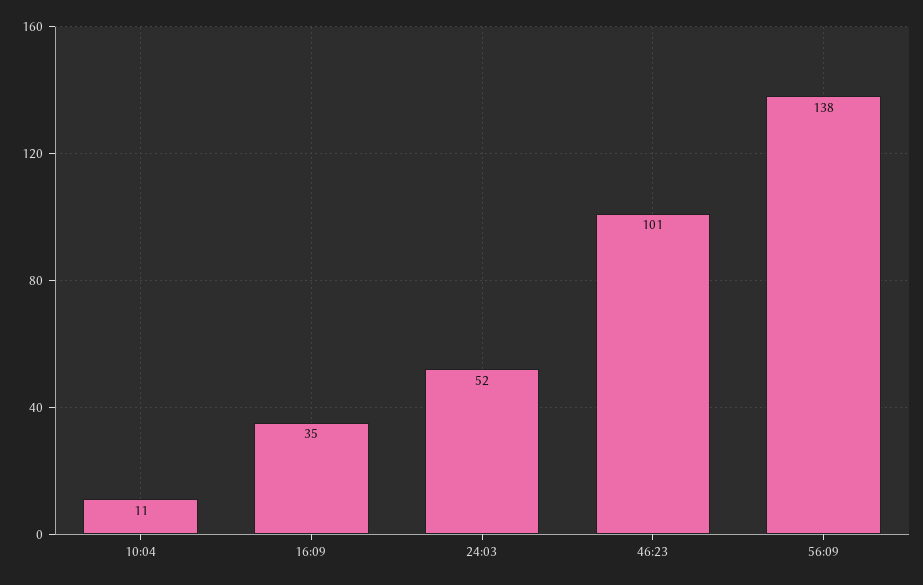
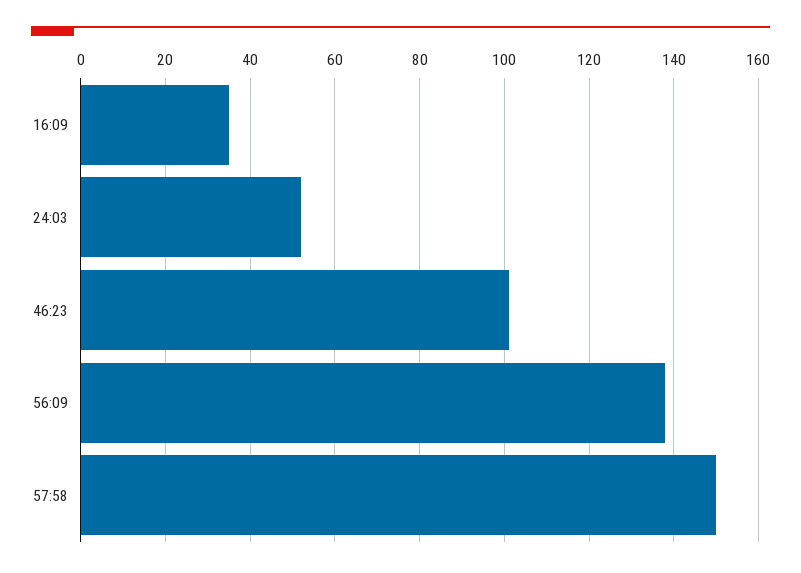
10:04: 11 -> none
57:58: none -> 150

